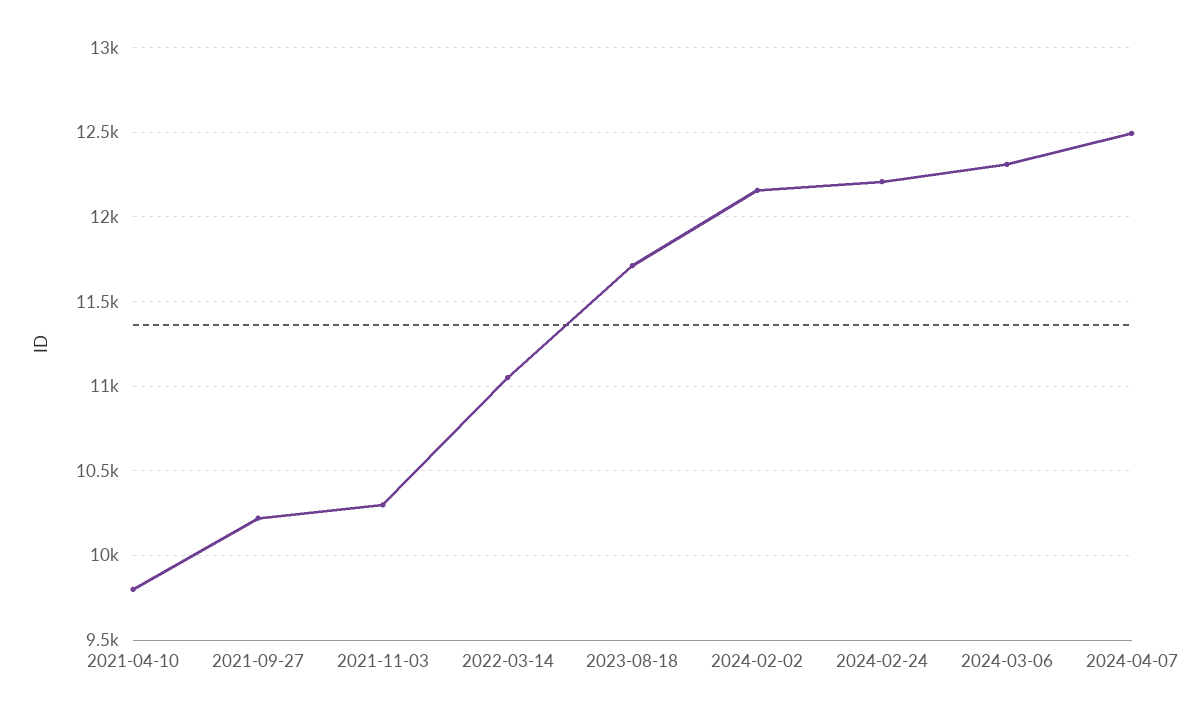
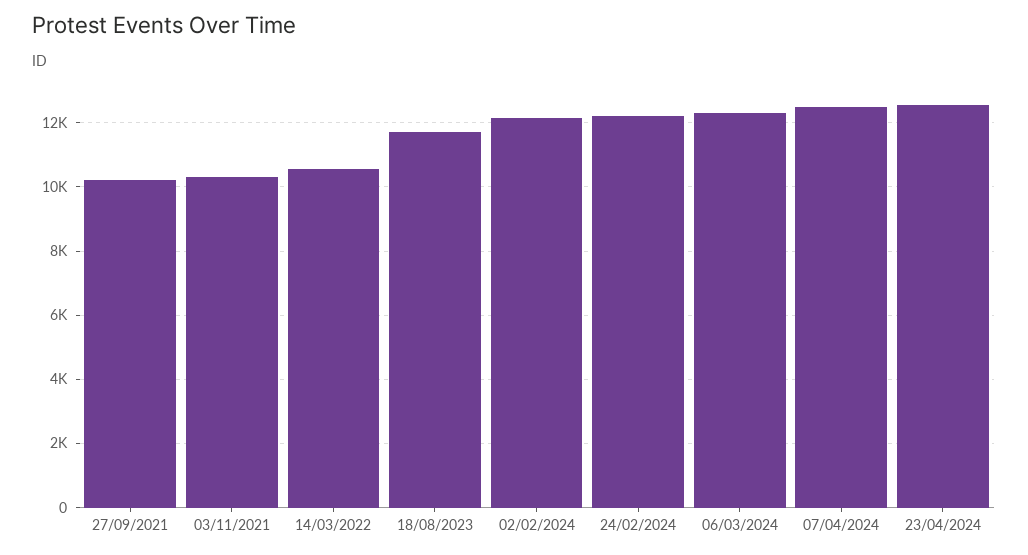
2021-04-10: 9800 -> none
2022-03-14: 11050 -> 10600
23/04/2024: none -> 12600

